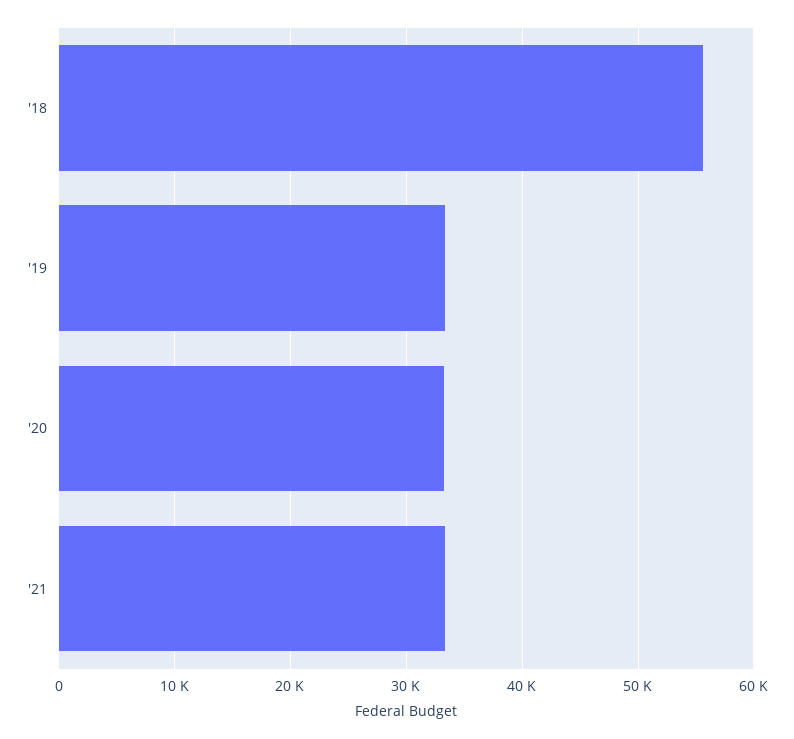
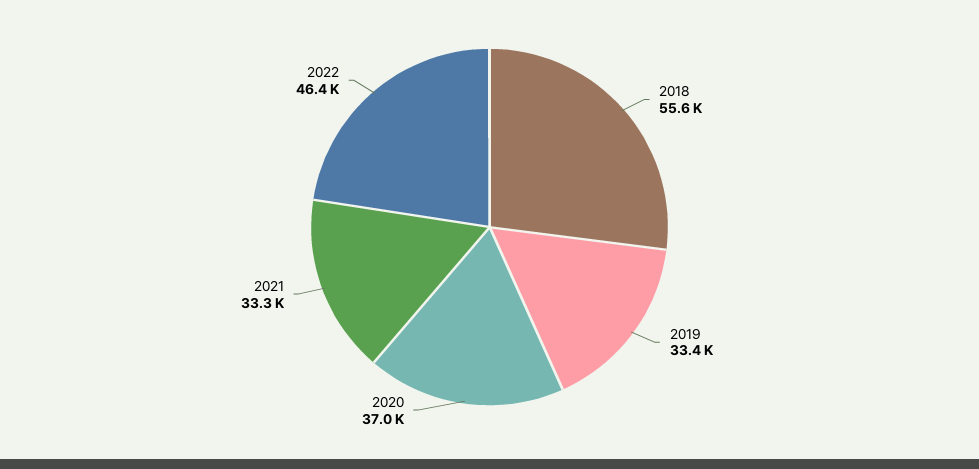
'20: 33000 -> 37000
2022: none -> 46400

